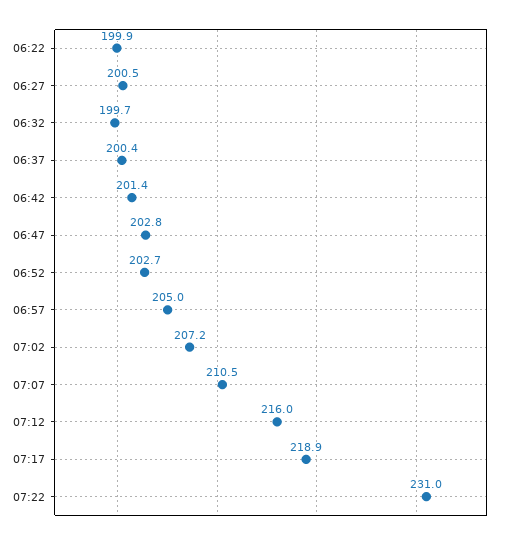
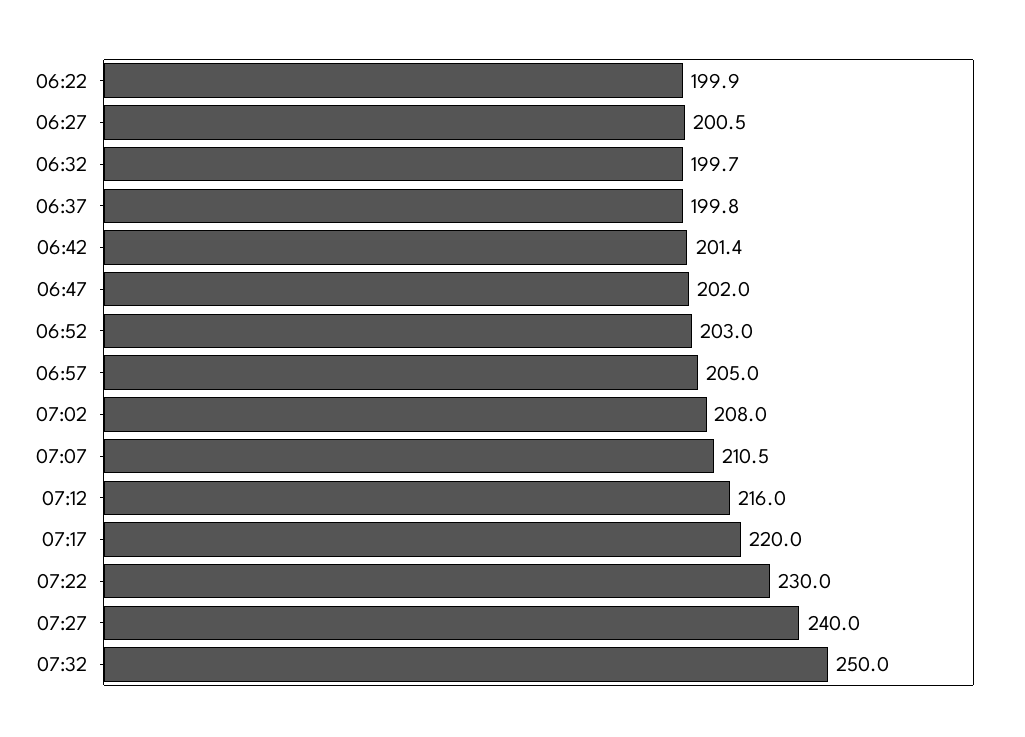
06:37: 200.4 -> 199.8
06:47: 202.8 -> 202
06:52: 202.7 -> 203
07:02: 207.2 -> 208
07:17: 218.9 -> 220
07:22: 231 -> 230
07:27: none -> 240
07:32: none -> 250

